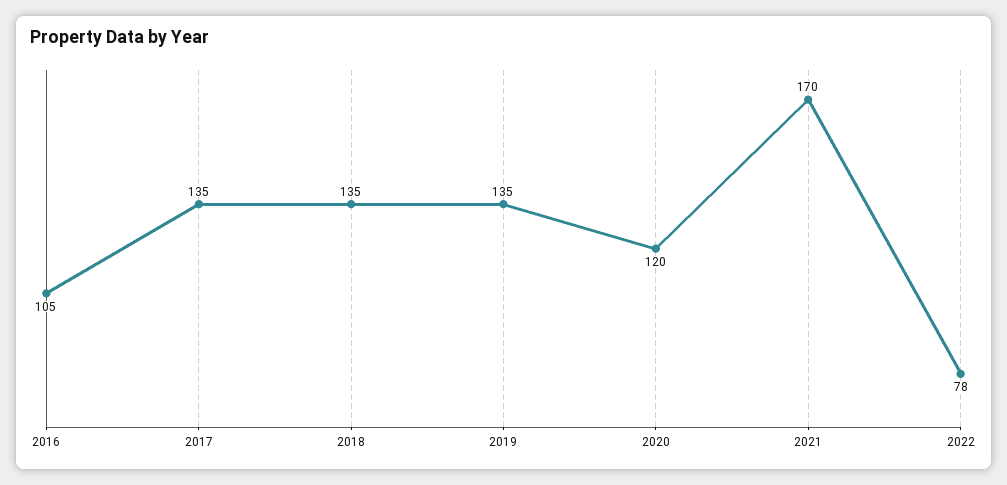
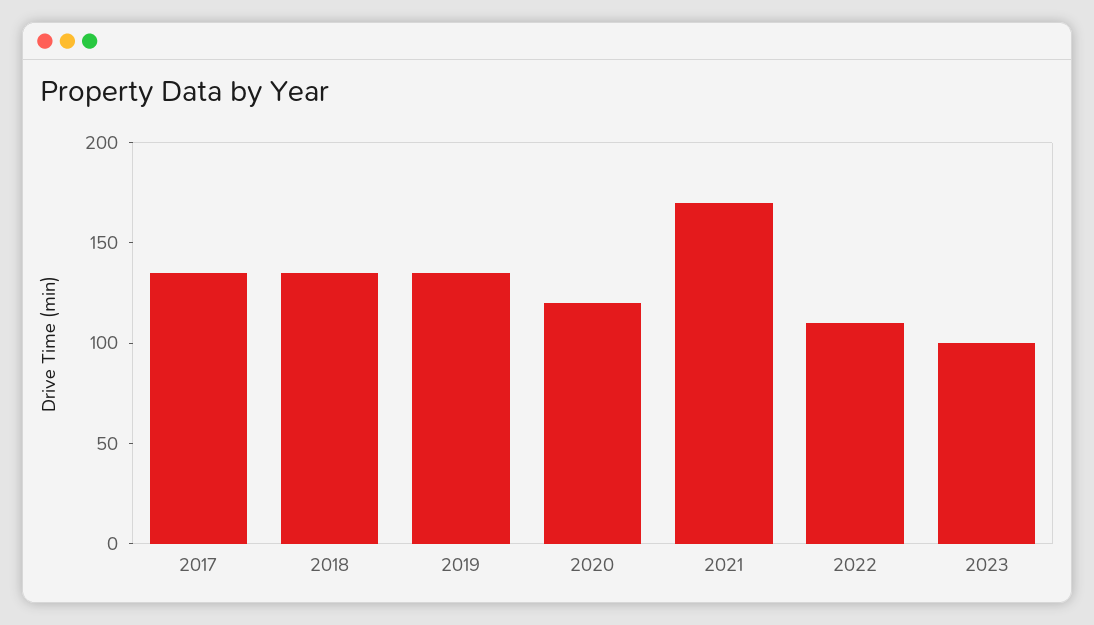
2016: 105 -> none
2022: 78 -> 110
2023: none -> 100

